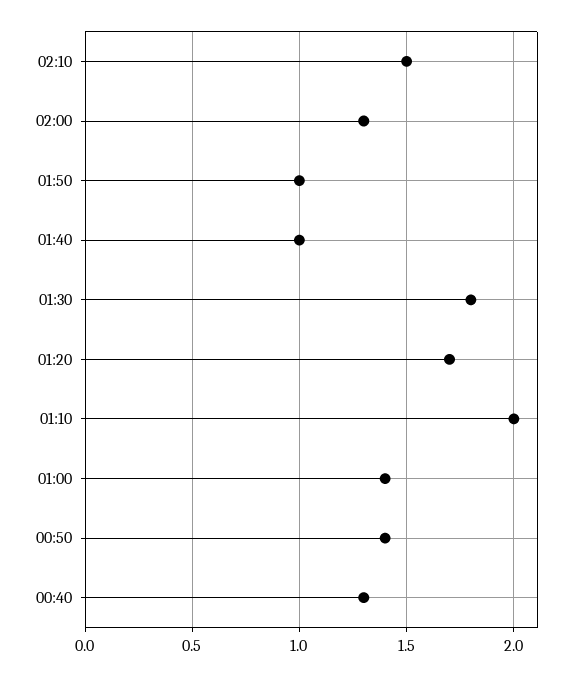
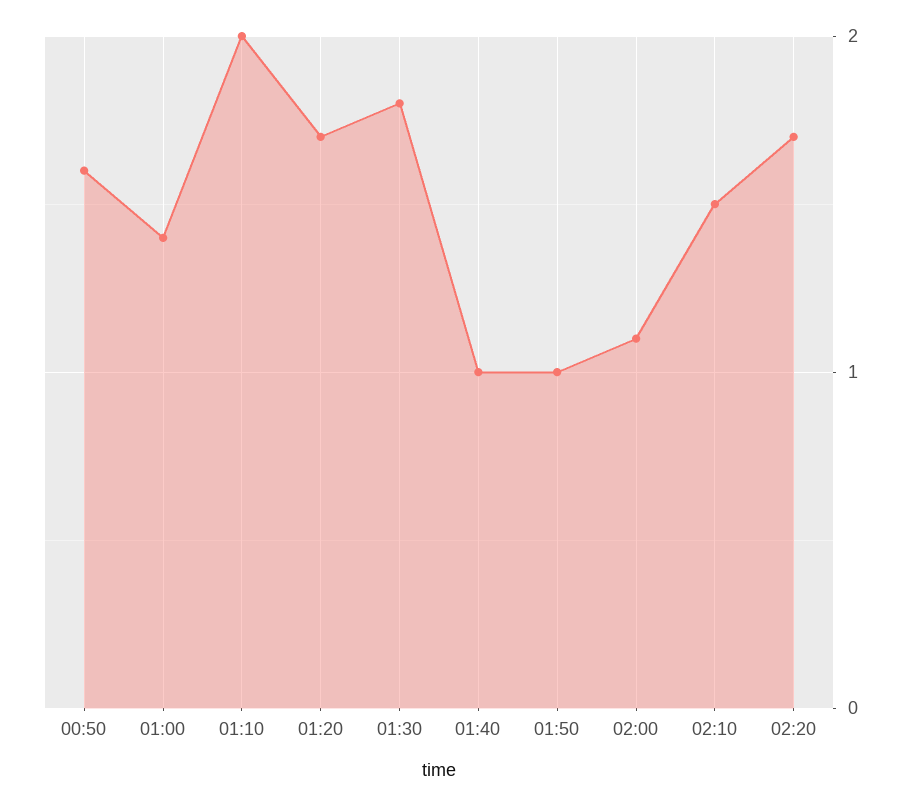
02:00: 1.3 -> 1.1
00:50: 1.4 -> 1.6
00:40: 1.3 -> none
02:20: none -> 1.7

